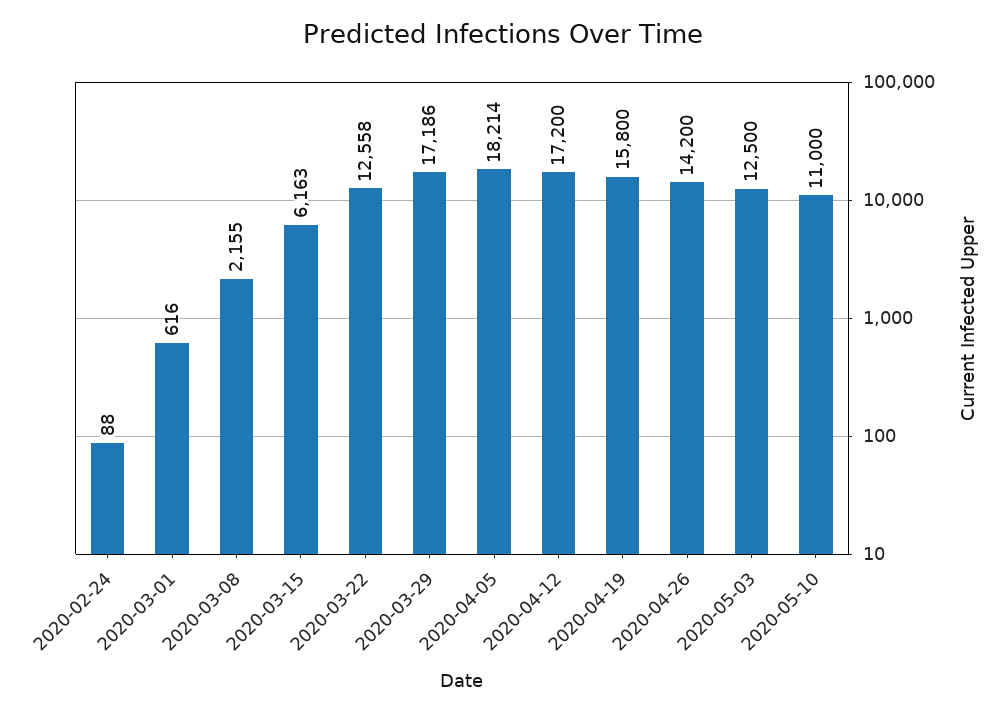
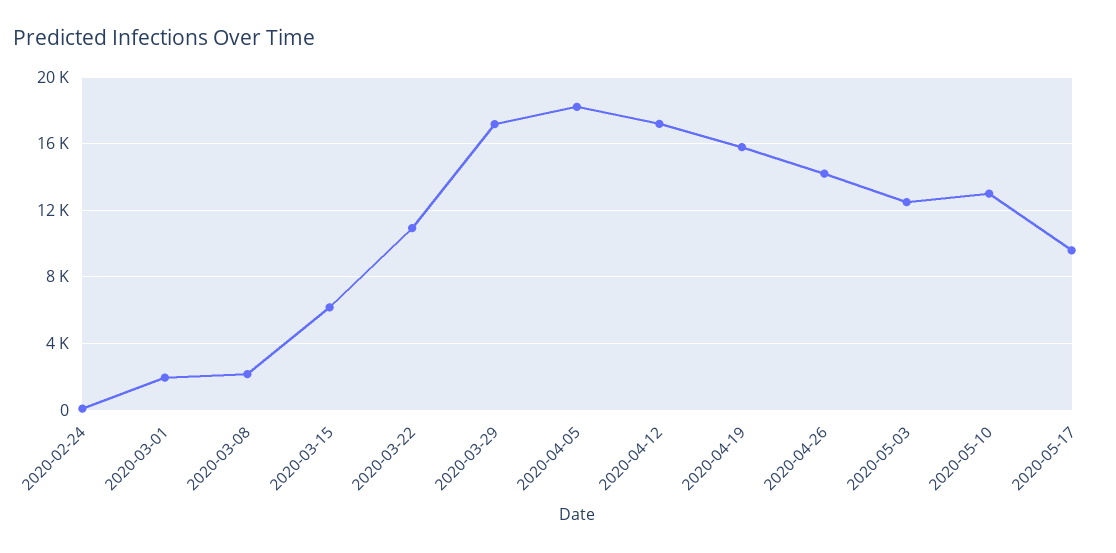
2020-03-01: 616 -> 2000
2020-03-22: 12558 -> 11000
2020-05-10: 11000 -> 13000
2020-05-17: none -> 9500

